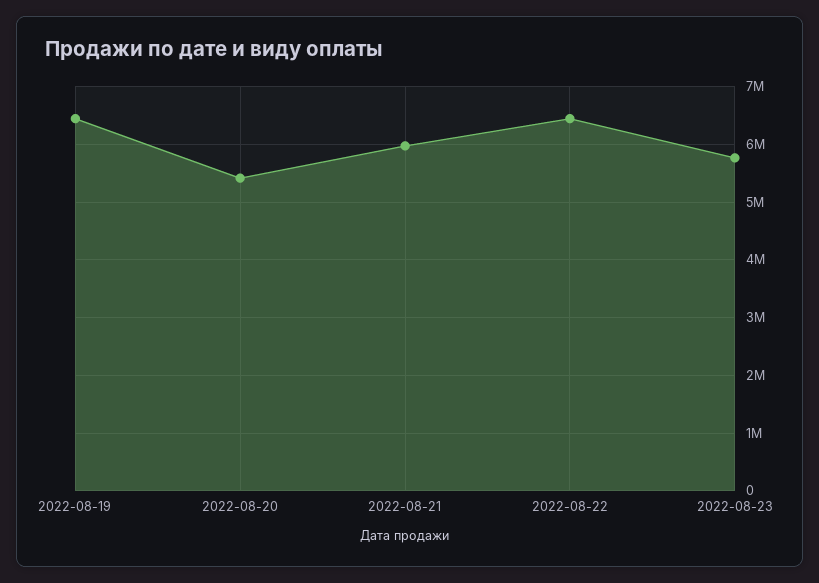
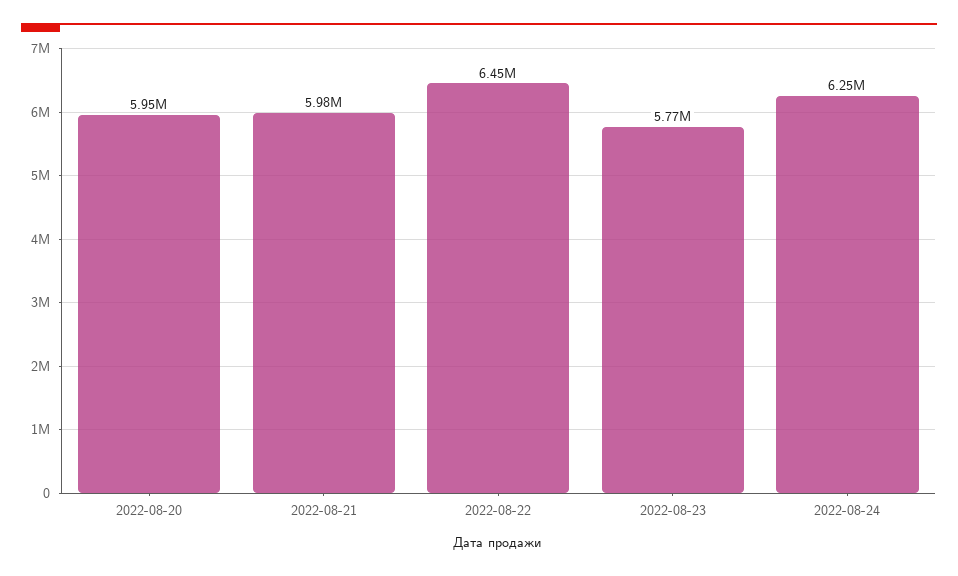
2022-08-19: 6400000 -> none
2022-08-20: 5400000 -> 5950000
2022-08-24: none -> 6250000

